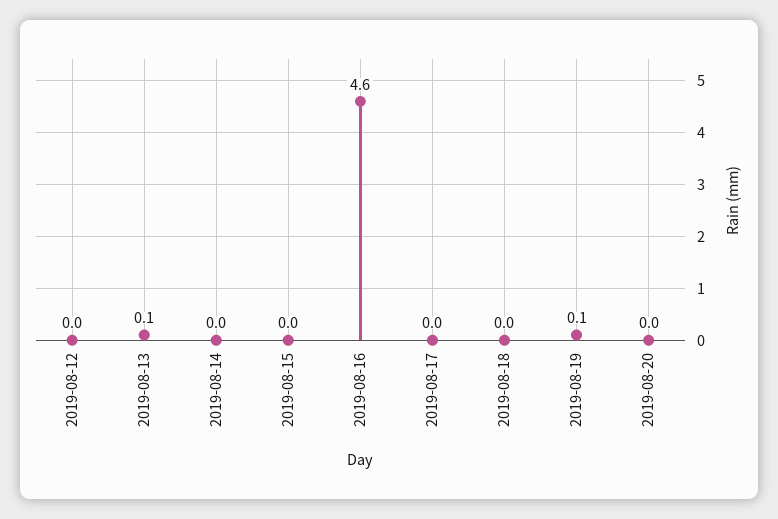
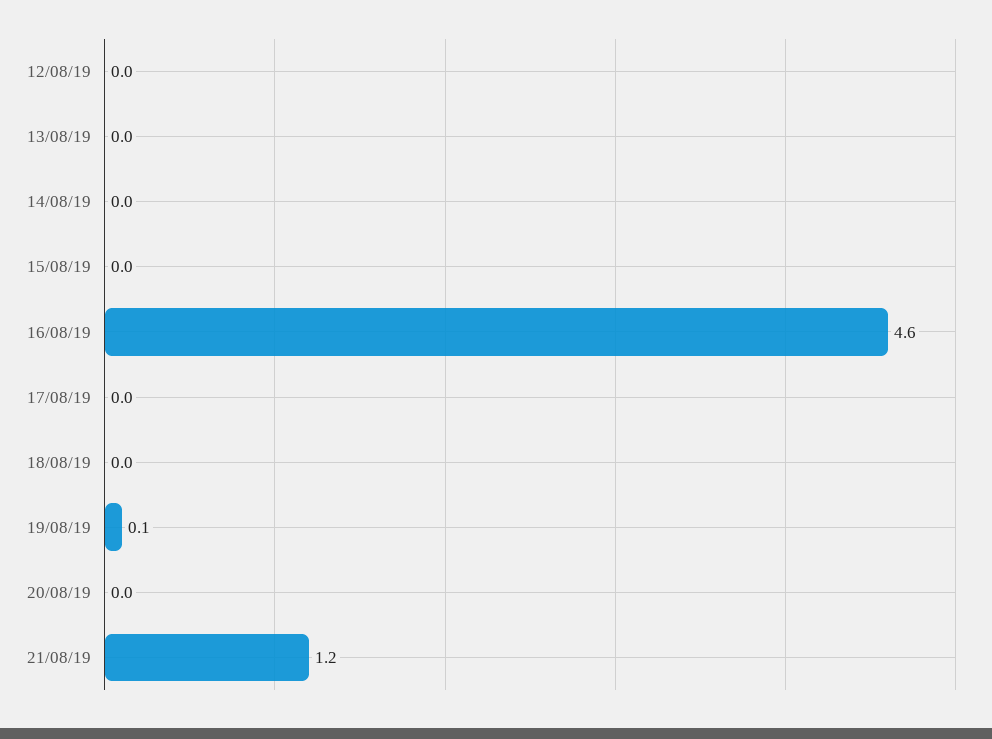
2019-08-13: 0.1 -> 0
21/08/19: none -> 1.2

